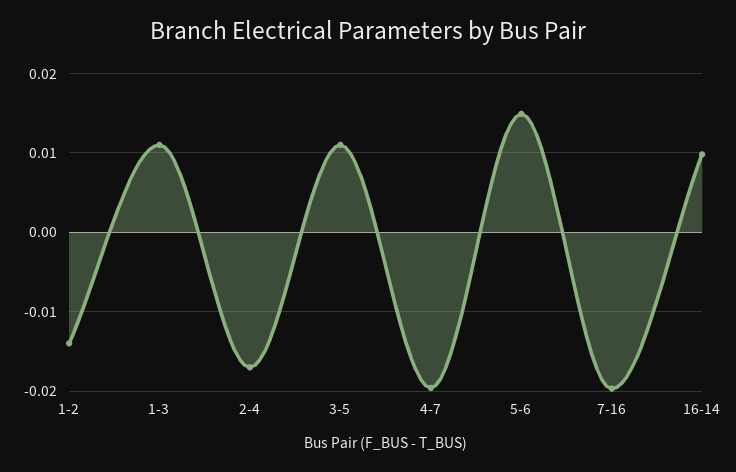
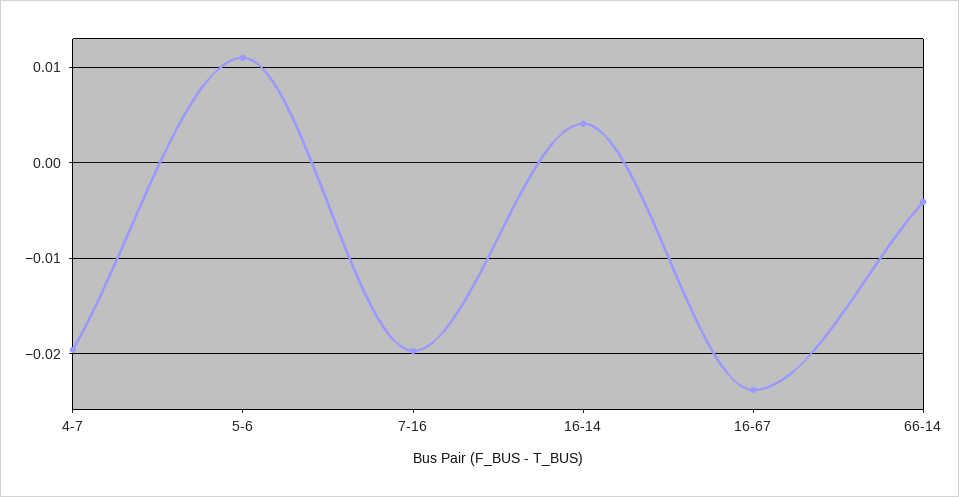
1-2: -0.014 -> none
1-3: 0.011 -> none
2-4: -0.017 -> none
3-5: 0.011 -> none
5-6: 0.015 -> 0.011
16-14: 0.01 -> 0.004
16-67: none -> -0.024
66-14: none -> -0.004

